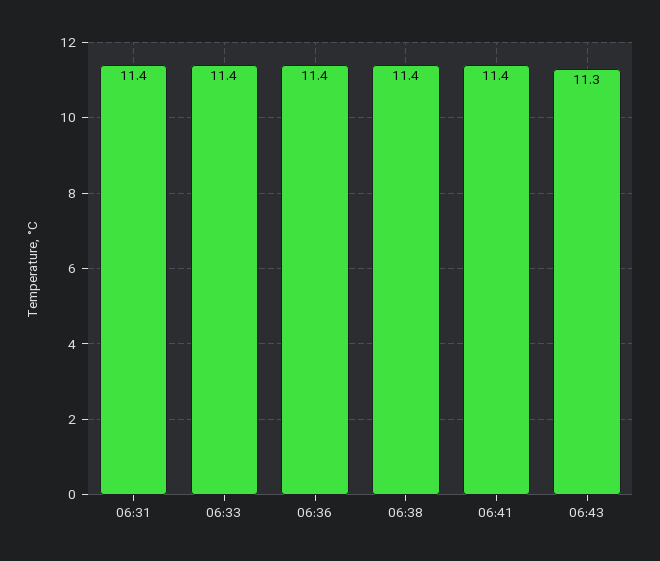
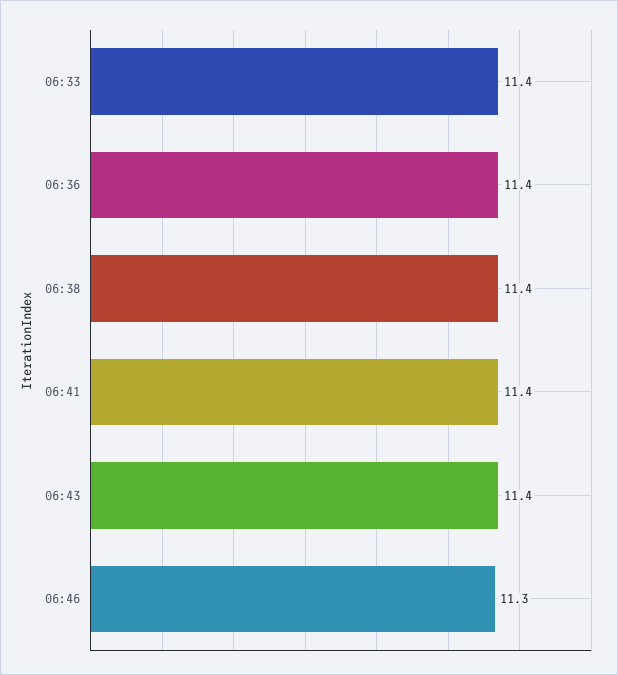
06:31: 11.4 -> none
06:43: 11.3 -> 11.4
06:46: none -> 11.3

